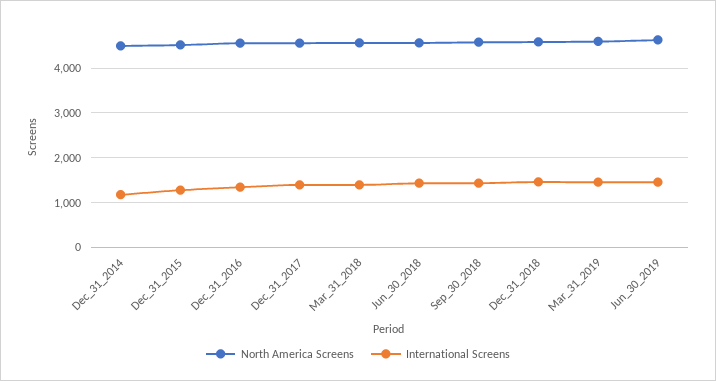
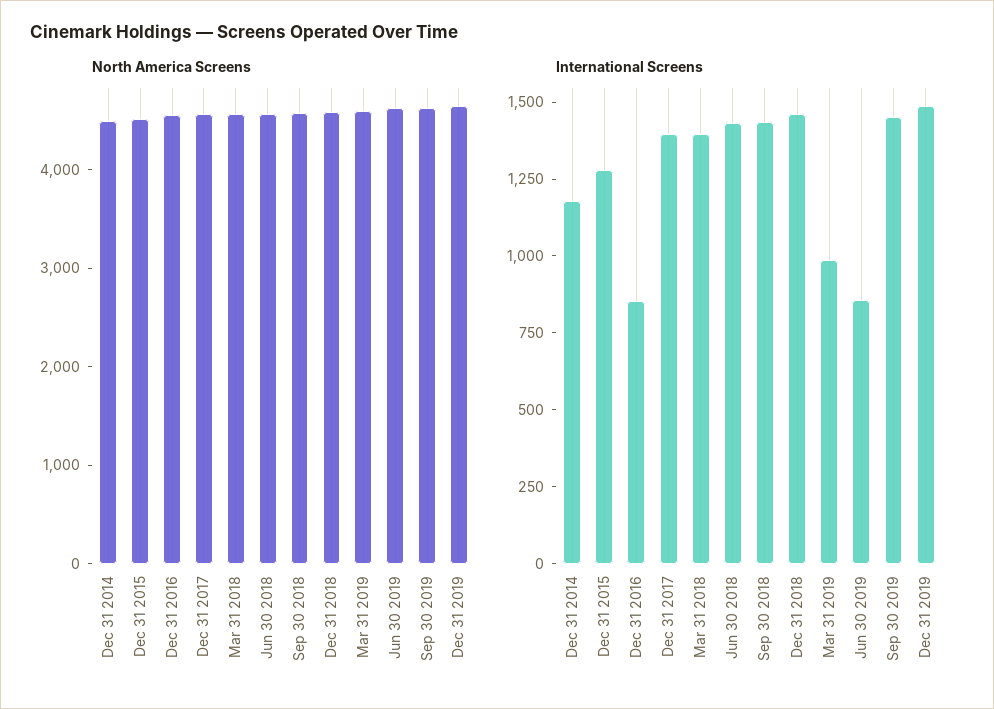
International Screens, Dec_31_2016: 1400 -> 850
International Screens, Mar_31_2019: 1400 -> 1000
International Screens, Jun_30_2019: 1400 -> 850
North America Screens, Sep 30 2019: none -> 4600
North America Screens, Dec 31 2019: none -> 4600
International Screens, Sep 30 2019: none -> 1450
International Screens, Dec 31 2019: none -> 1500

